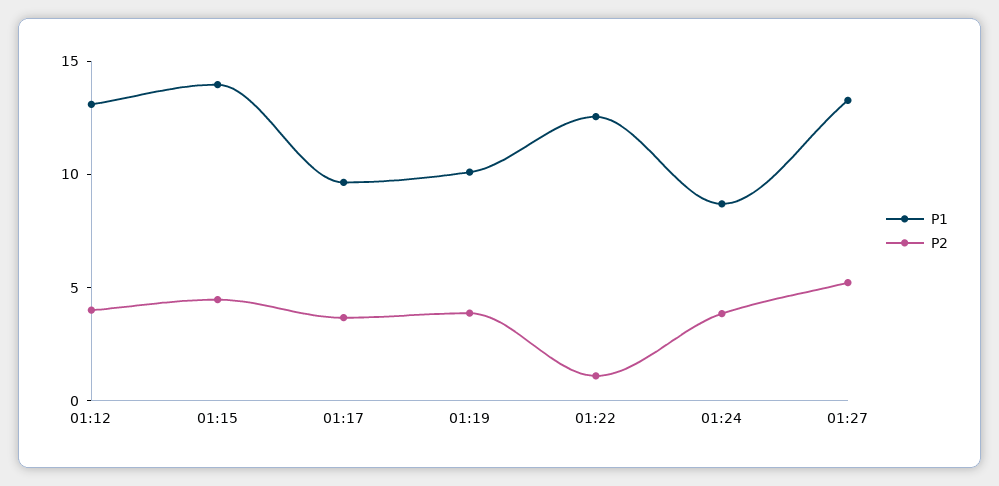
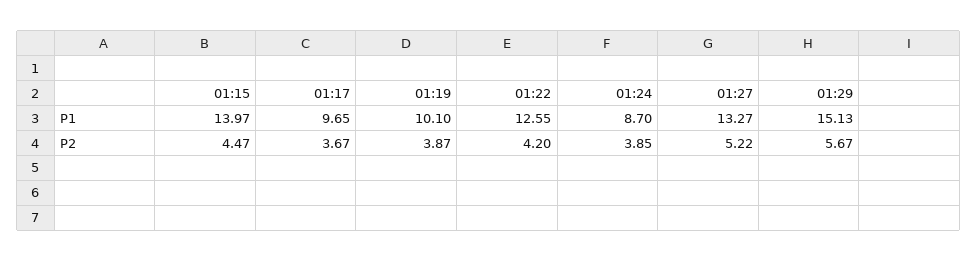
P1, 01:12: 13 -> none
P2, 01:12: 4 -> none
P2, 01:22: 1 -> 4.2
P1, 01:29: none -> 15.13
P2, 01:29: none -> 5.67

